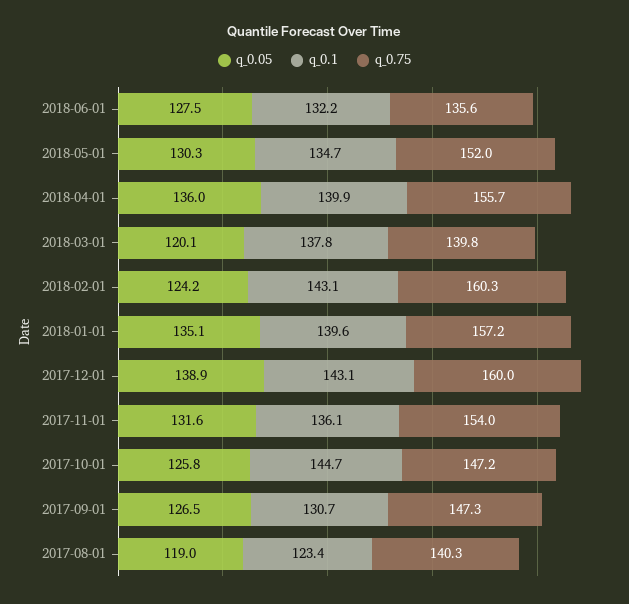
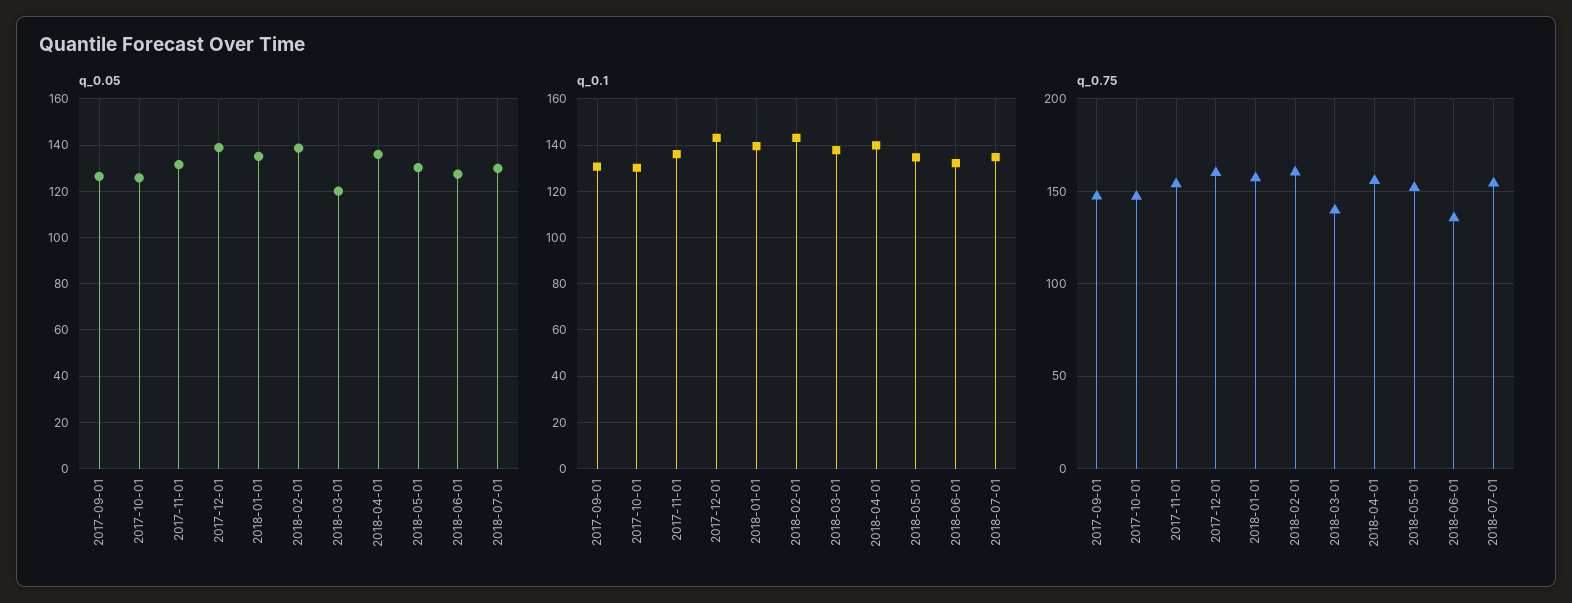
q_0.05, 2018-02-01: 124.2 -> 140
q_0.1, 2017-10-01: 144.7 -> 130
q_0.05, 2017-08-01: 119 -> none
q_0.1, 2017-08-01: 123.4 -> none
q_0.75, 2017-08-01: 140.3 -> none
q_0.05, 2018-07-01: none -> 130
q_0.1, 2018-07-01: none -> 135
q_0.75, 2018-07-01: none -> 155

